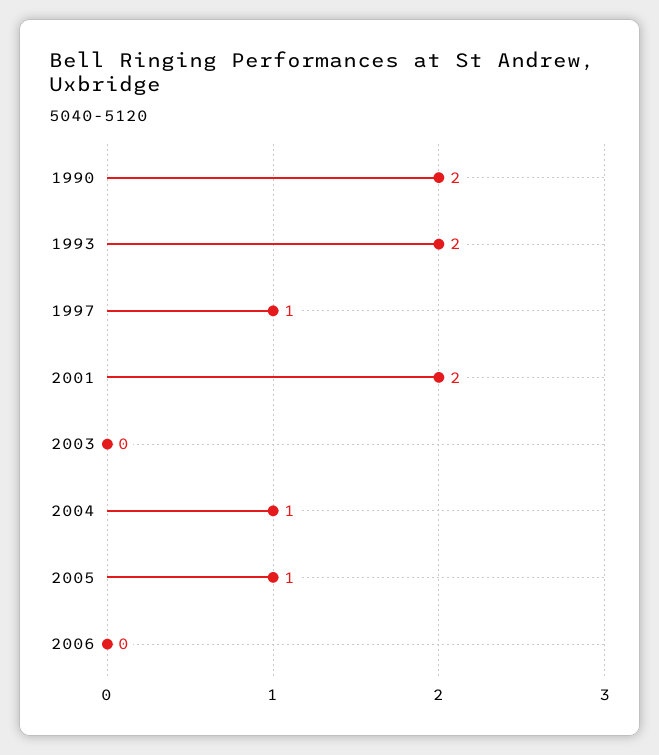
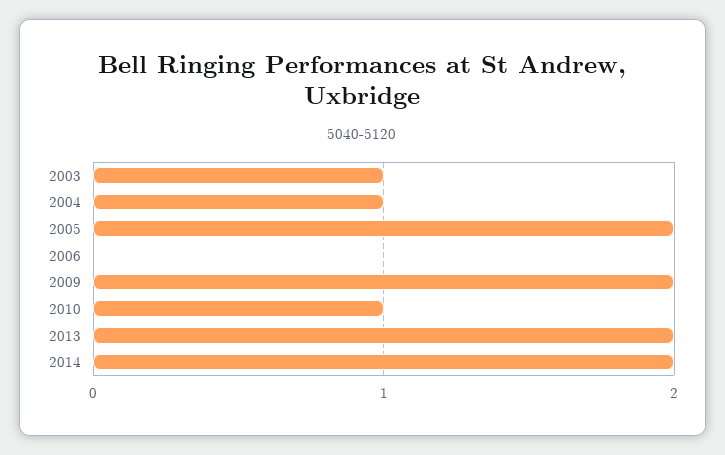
1990: 2 -> none
1993: 2 -> none
1997: 1 -> none
2001: 2 -> none
2003: 0 -> 1
2005: 1 -> 2
2009: none -> 2
2010: none -> 1
2013: none -> 2
2014: none -> 2

